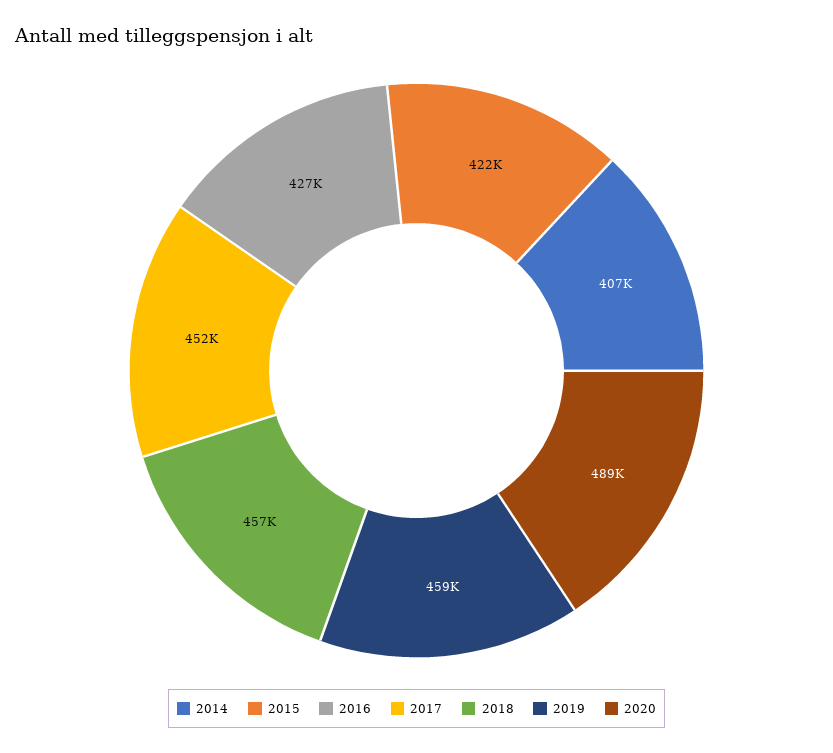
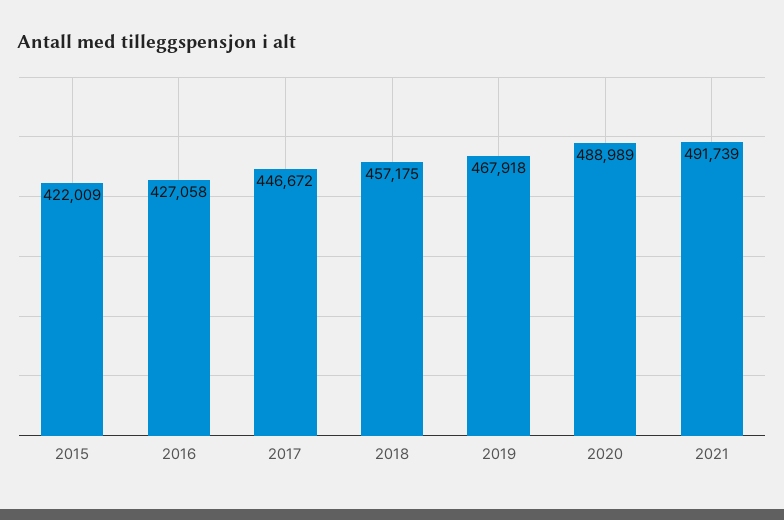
2014: 407000 -> none
2017: 452000 -> 446672
2019: 459000 -> 467918
2021: none -> 491739

